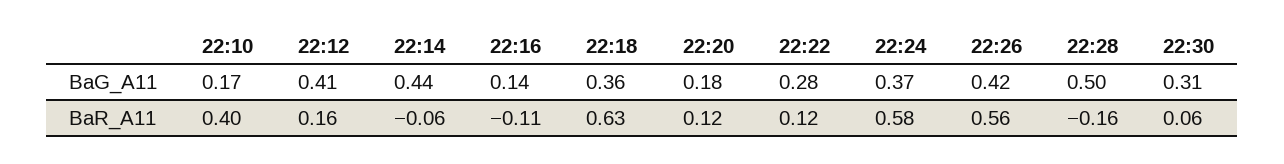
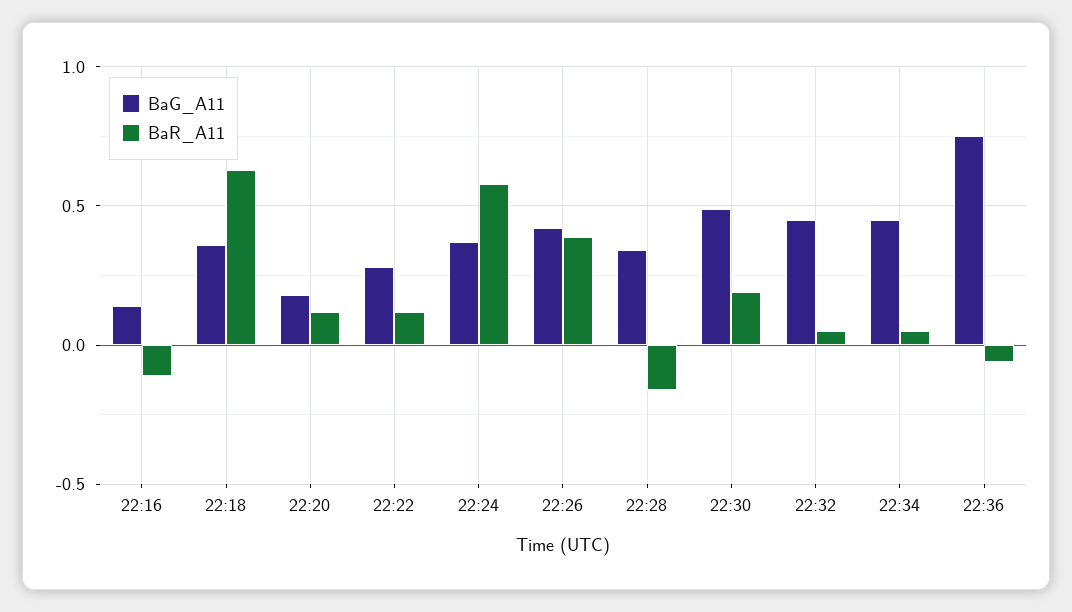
BaG_A11, 22:10: 0.17 -> none
BaG_A11, 22:12: 0.41 -> none
BaG_A11, 22:14: 0.44 -> none
BaG_A11, 22:28: 0.5 -> 0.35
BaG_A11, 22:30: 0.31 -> 0.5
BaR_A11, 22:10: 0.4 -> none
BaR_A11, 22:12: 0.16 -> none
BaR_A11, 22:14: -0.06 -> none
BaR_A11, 22:26: 0.56 -> 0.4
BaR_A11, 22:30: 0.06 -> 0.2
BaG_A11, 22:32: none -> 0.45
BaR_A11, 22:32: none -> 0.05
BaG_A11, 22:34: none -> 0.45
BaR_A11, 22:34: none -> 0.05
BaG_A11, 22:36: none -> 0.75
BaR_A11, 22:36: none -> -0.05

